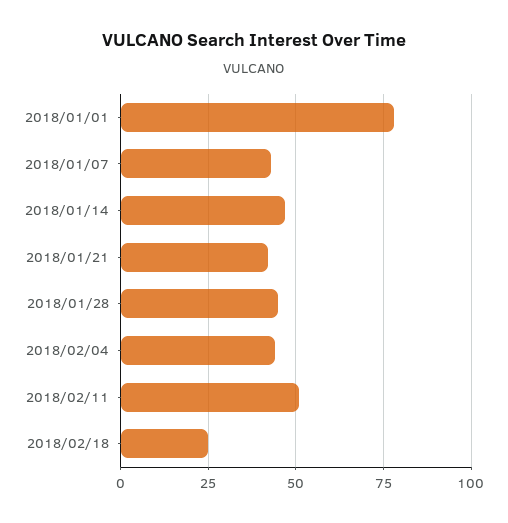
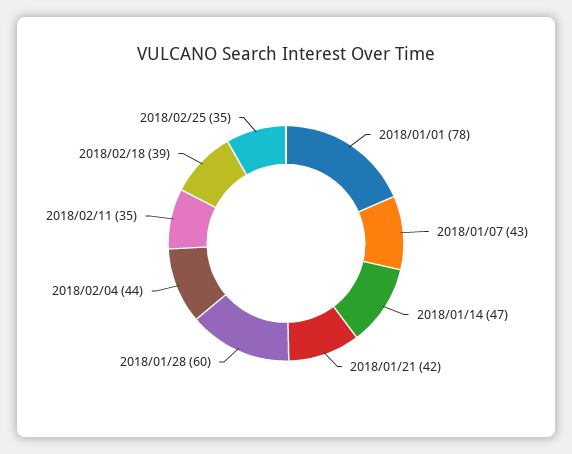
2018/01/28: 45 -> 60
2018/02/11: 50 -> 35
2018/02/18: 25 -> 39
2018/02/25: none -> 35

